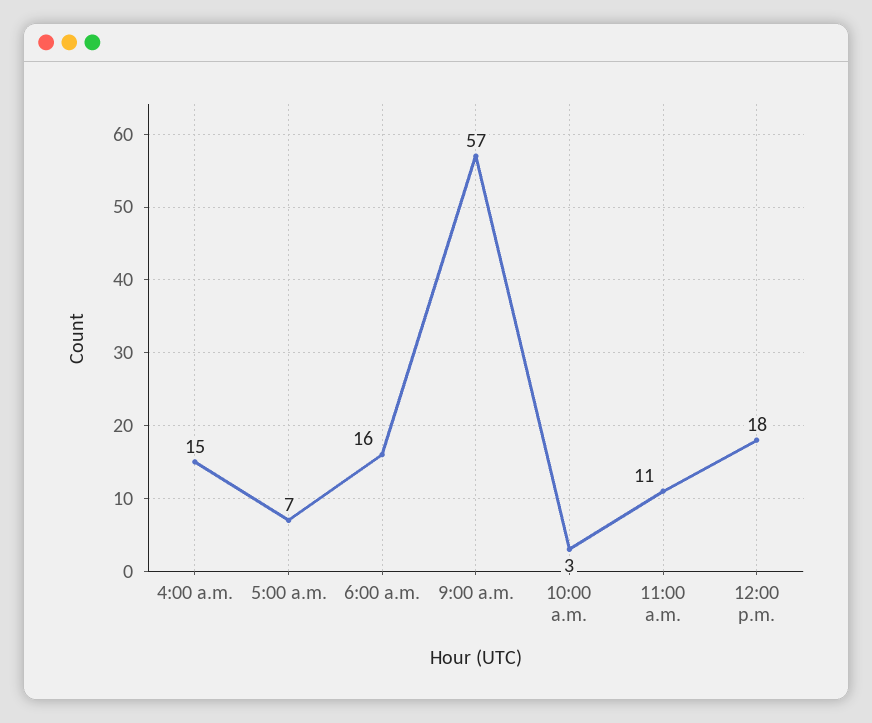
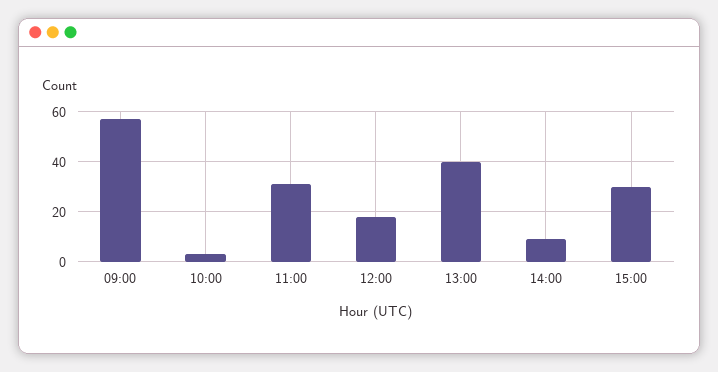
4:00 a.m.: 15 -> none
5:00 a.m.: 7 -> none
6:00 a.m.: 16 -> none
11:00 a.m.: 11 -> 30
13:00: none -> 40
14:00: none -> 10
15:00: none -> 30

